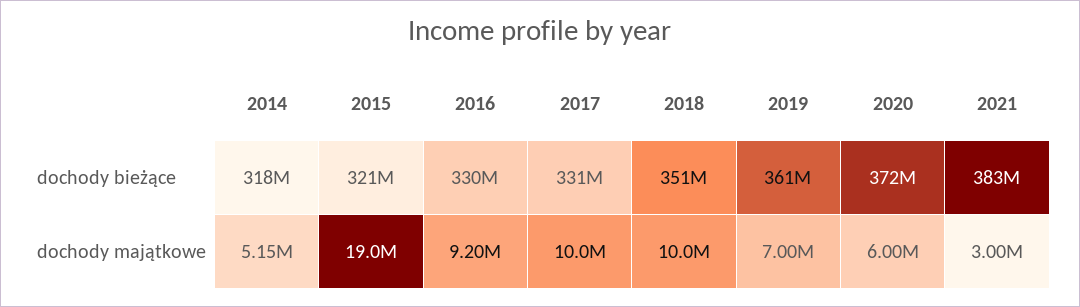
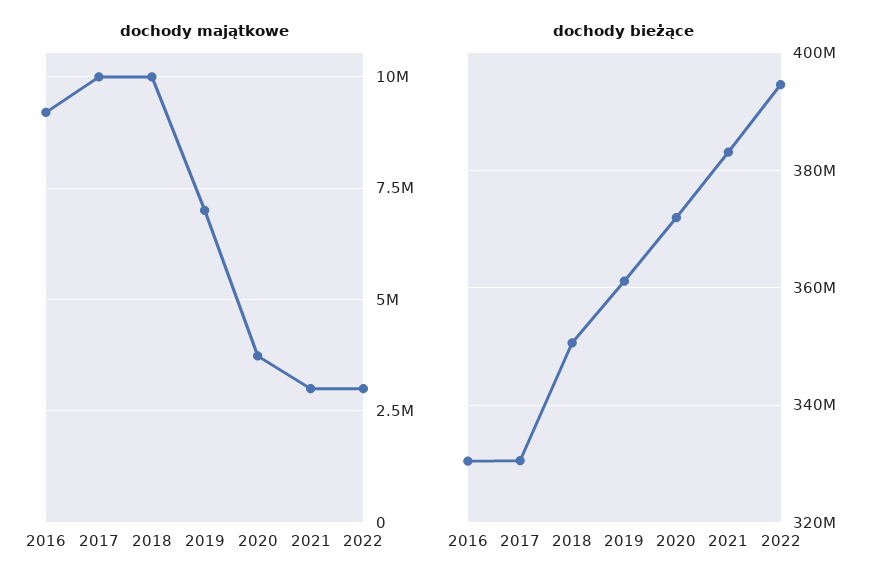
dochody bieżące, 2014: 318000000 -> none
dochody bieżące, 2015: 321000000 -> none
dochody majątkowe, 2014: 5150000 -> none
dochody majątkowe, 2015: 19000000 -> none
dochody majątkowe, 2020: 6000000 -> 3750000
dochody majątkowe, 2022: none -> 3000000
dochody bieżące, 2022: none -> 394000000

